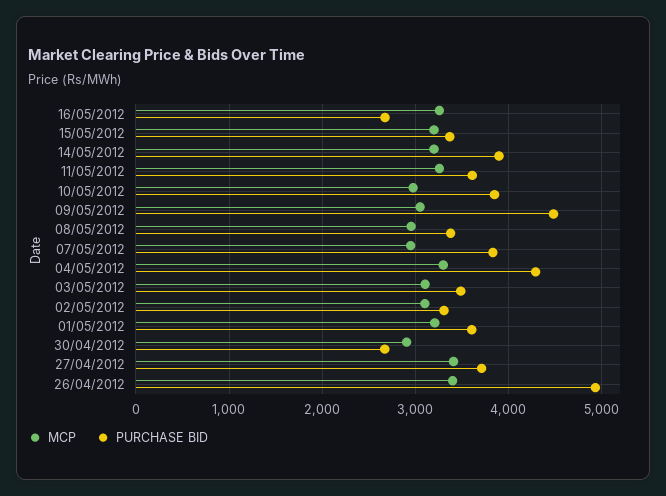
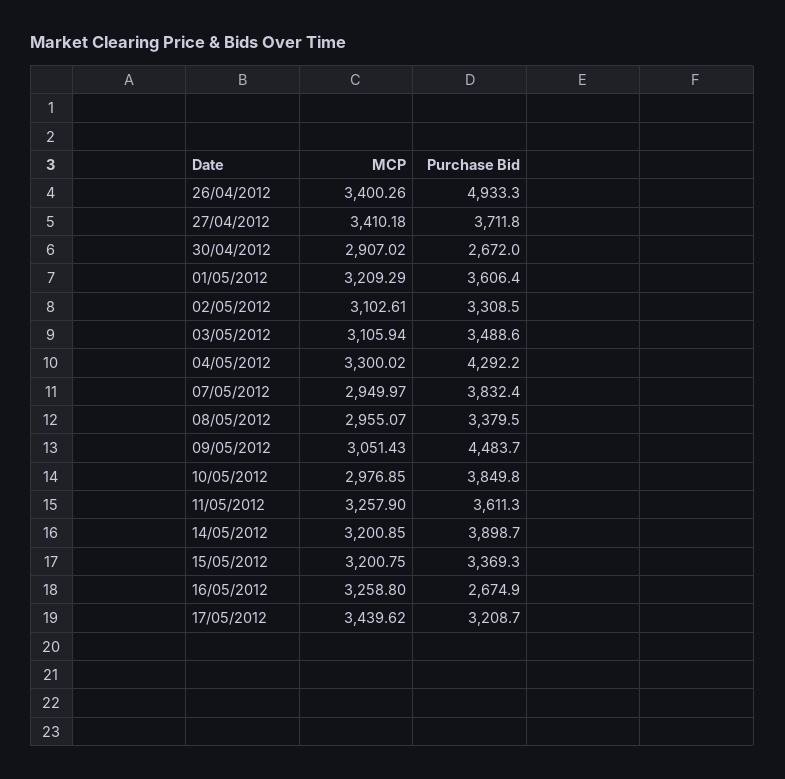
MCP, 17/05/2012: none -> 3439.62
PURCHASE BID, 17/05/2012: none -> 3208.7

